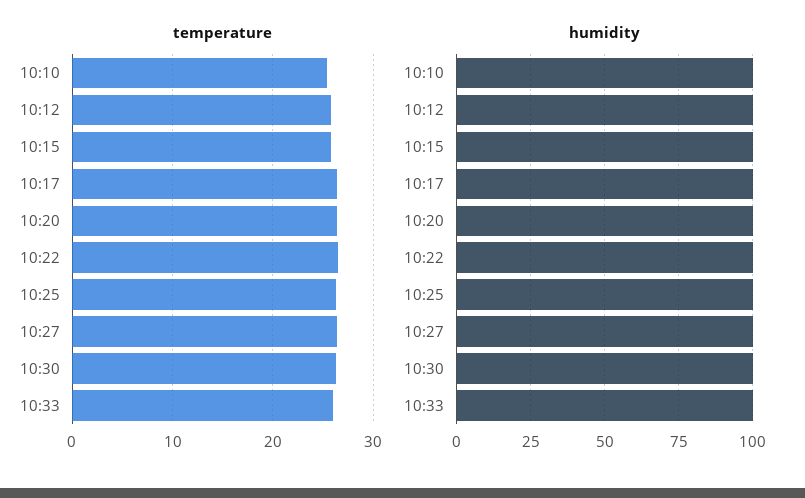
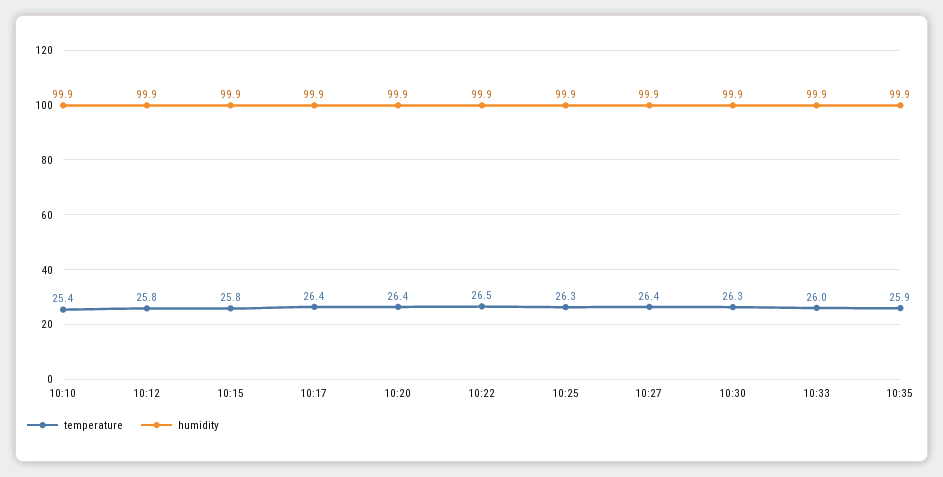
temperature, 10:35: none -> 25.9
humidity, 10:35: none -> 99.9

